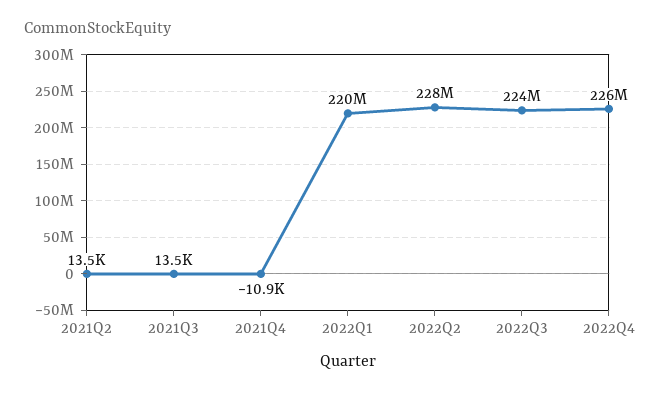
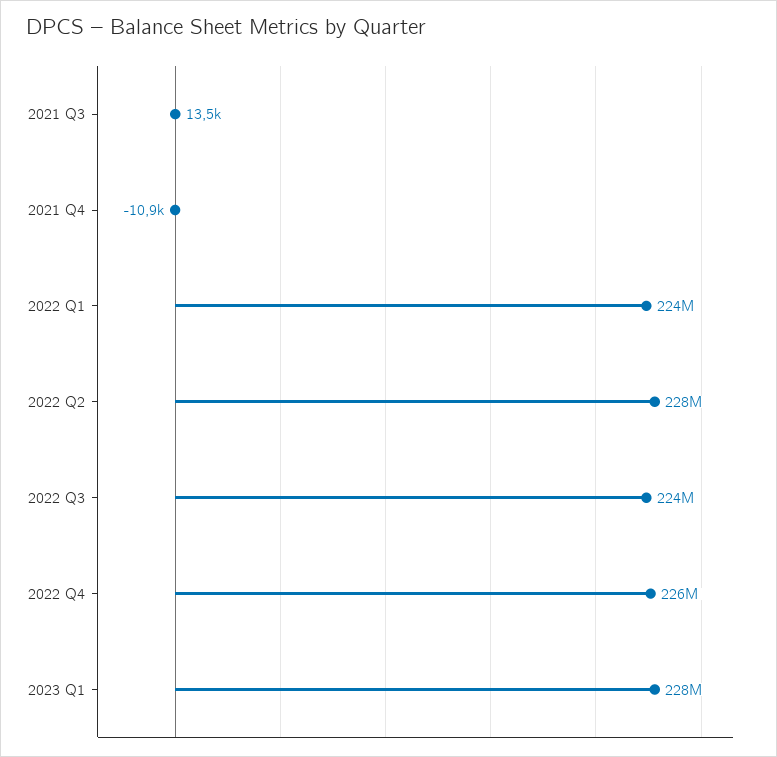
2021Q2: 13500 -> none
2022Q1: 220000000 -> 224000000
2023 Q1: none -> 228000000

